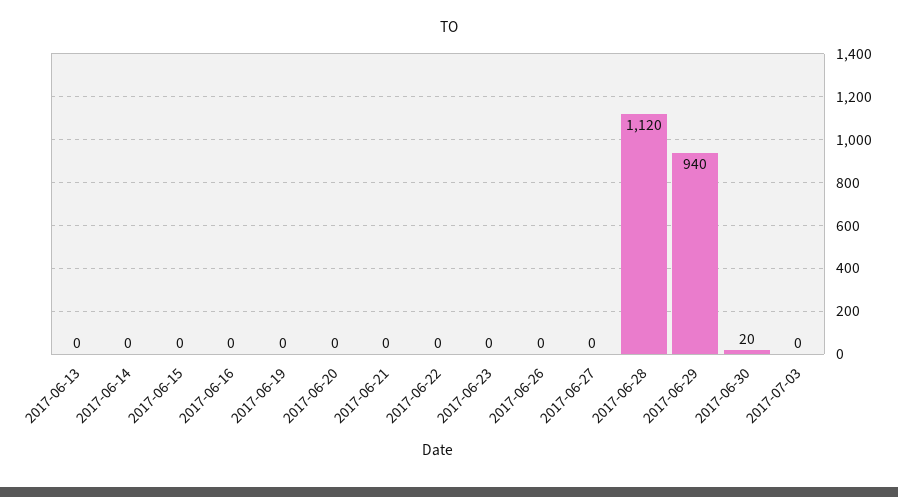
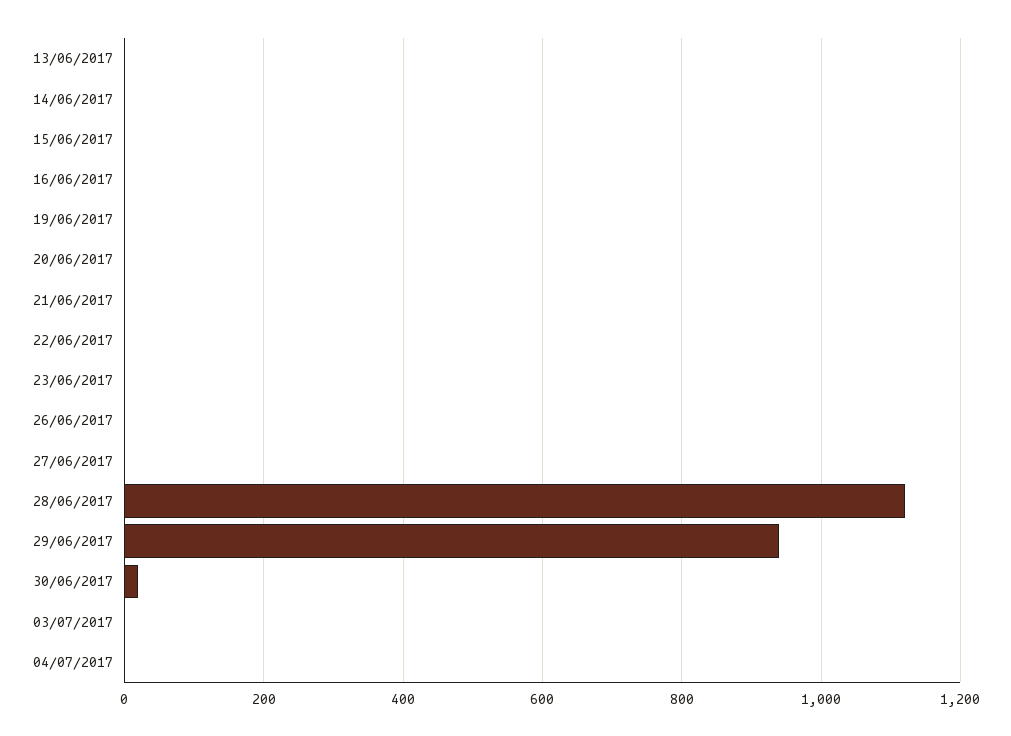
04/07/2017: none -> 0

